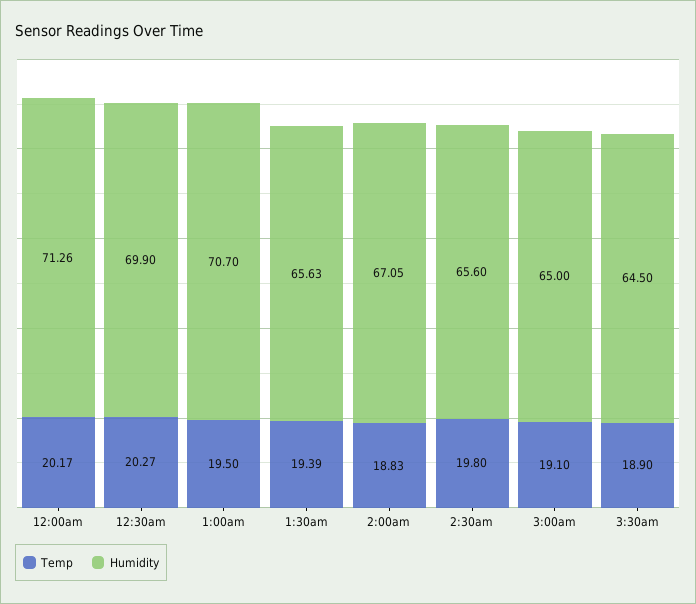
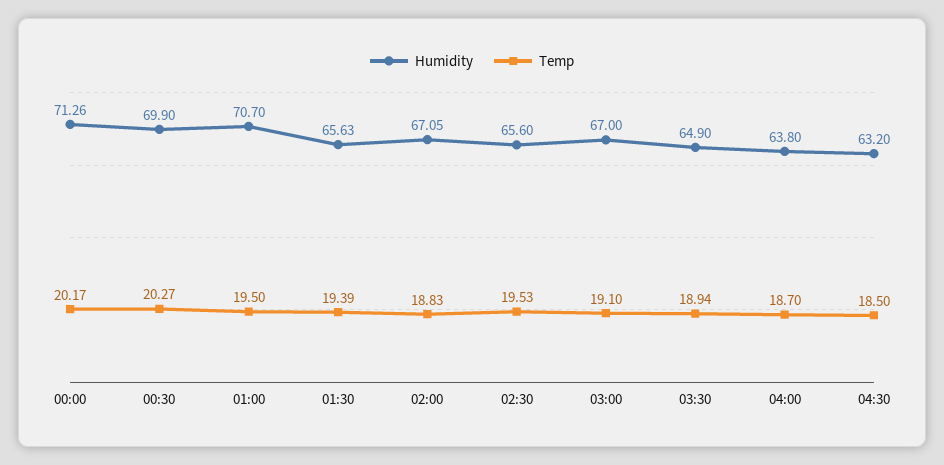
Temp, 2:30am: 19.8 -> 19.53
Humidity, 3:00am: 65 -> 67
Temp, 3:30am: 18.9 -> 18.94
Humidity, 3:30am: 64.5 -> 64.9
Humidity, 04:00: none -> 63.8
Temp, 04:00: none -> 18.7
Humidity, 04:30: none -> 63.2
Temp, 04:30: none -> 18.5

